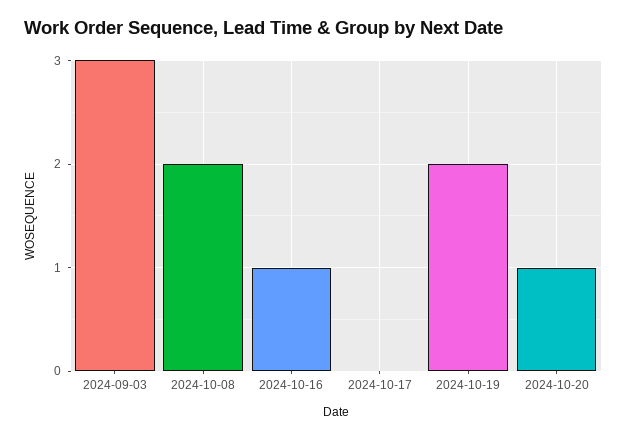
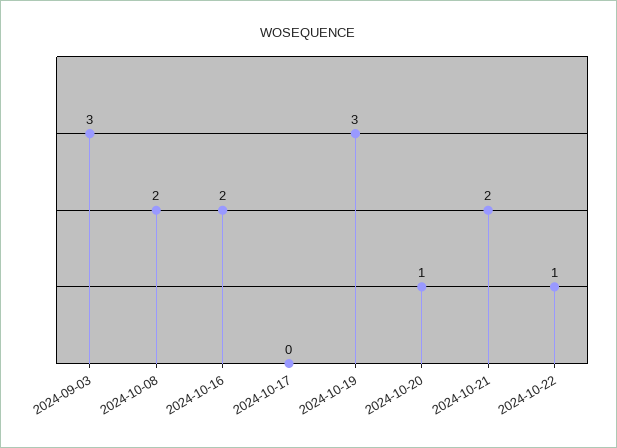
2024-10-16: 1 -> 2
2024-10-19: 2 -> 3
2024-10-21: none -> 2
2024-10-22: none -> 1

